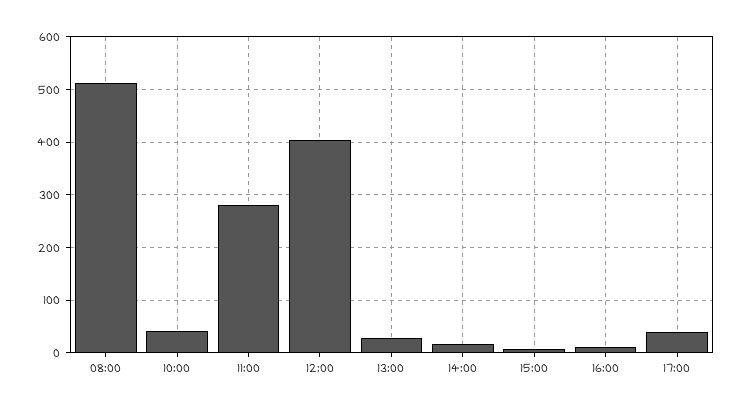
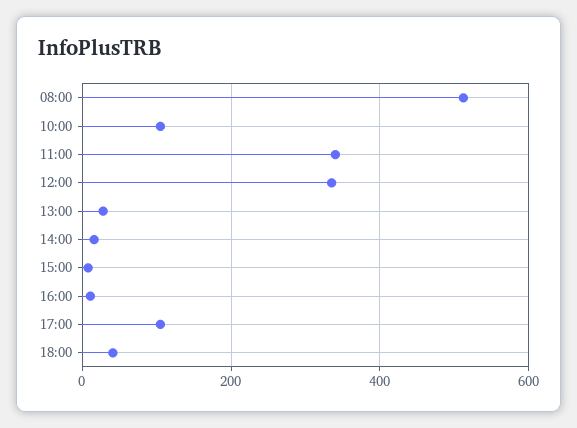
10:00: 40 -> 100
11:00: 280 -> 340
12:00: 400 -> 340
17:00: 40 -> 100
18:00: none -> 40

